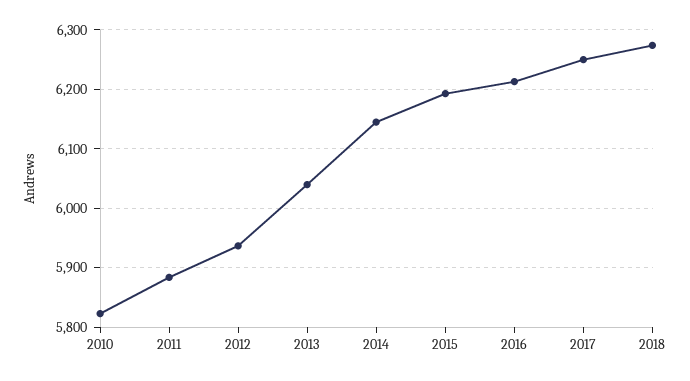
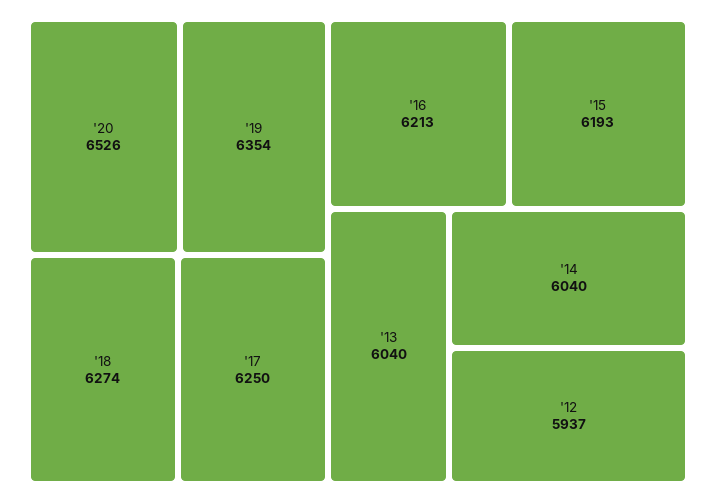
2010: 5820 -> none
2011: 5880 -> none
2014: 6140 -> 6040
'20: none -> 6526
'19: none -> 6354

